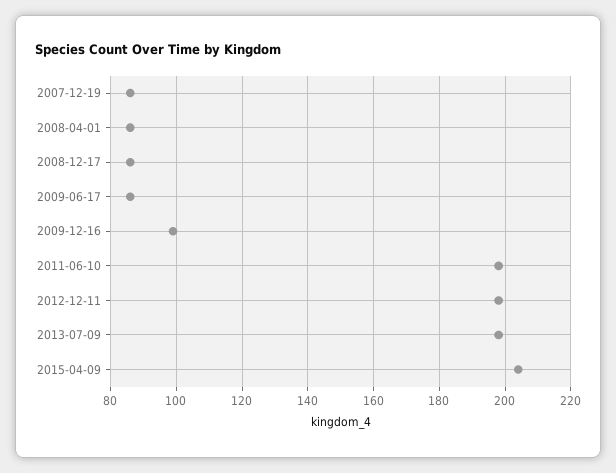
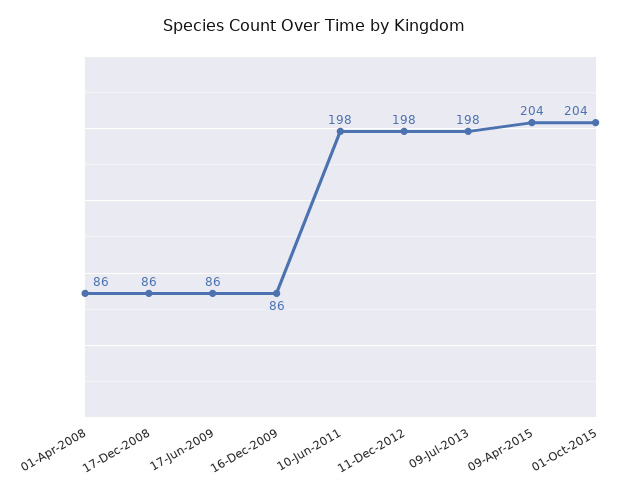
2007-12-19: 85 -> none
2009-12-16: 100 -> 86
01-Oct-2015: none -> 204

